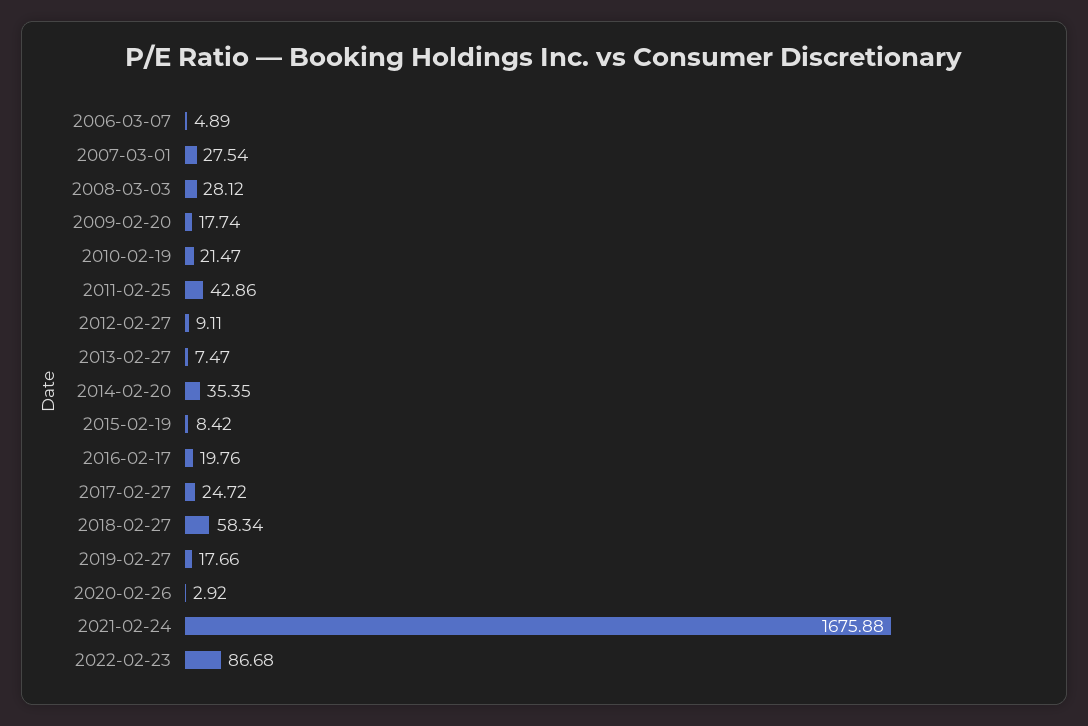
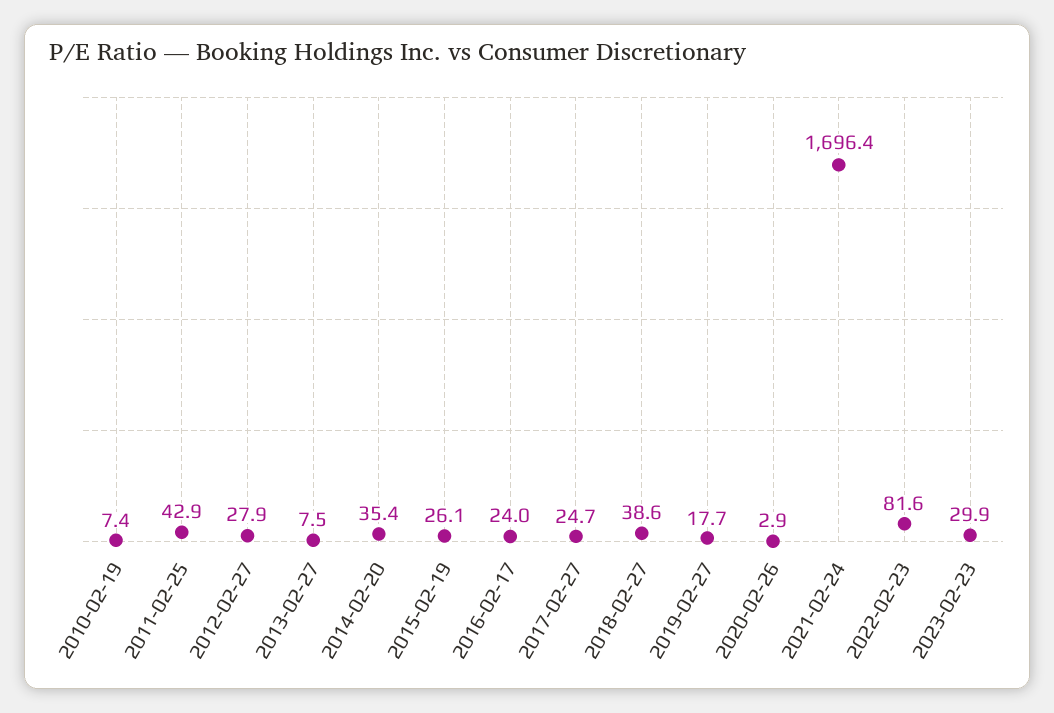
2006-03-07: 4.89 -> none
2007-03-01: 27.54 -> none
2008-03-03: 28.12 -> none
2009-02-20: 17.74 -> none
2010-02-19: 21.47 -> 7.4
2012-02-27: 9.11 -> 27.9
2015-02-19: 8.42 -> 26.1
2016-02-17: 19.76 -> 24
2018-02-27: 58.34 -> 38.6
2021-02-24: 1675.88 -> 1696.4
2022-02-23: 86.68 -> 81.6
2023-02-23: none -> 29.9

